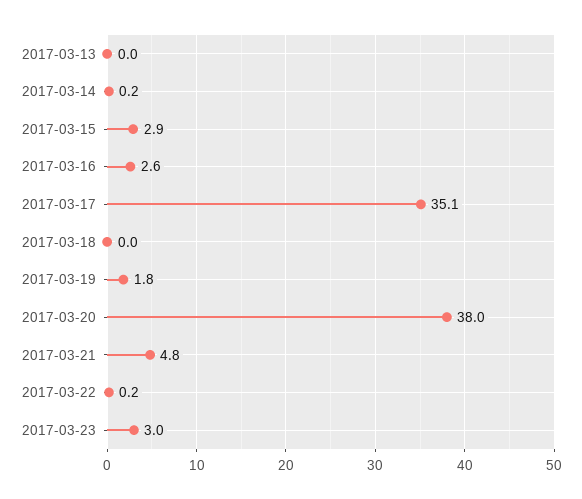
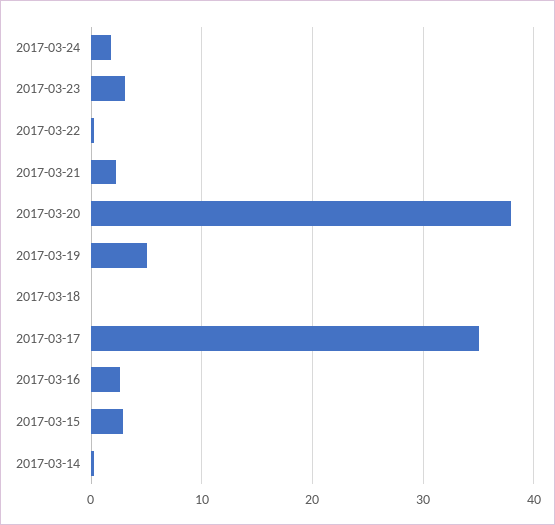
2017-03-13: 0 -> none
2017-03-19: 1.8 -> 5
2017-03-21: 4.8 -> 2
2017-03-24: none -> 2

